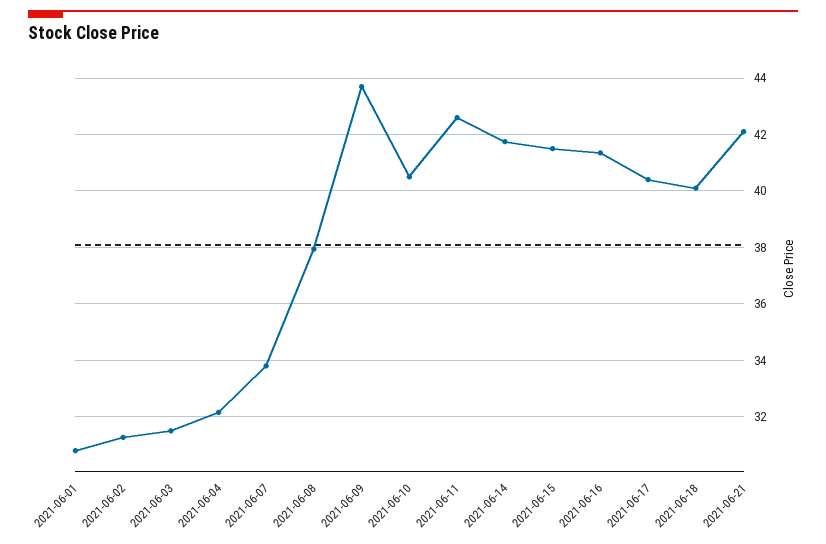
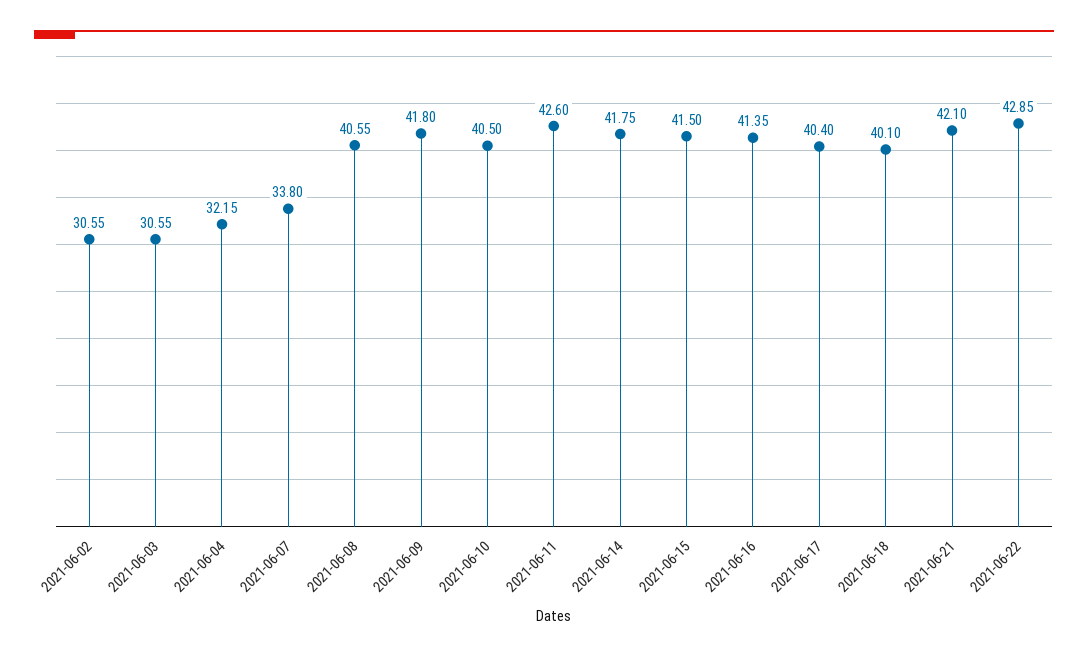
2021-06-01: 30.75 -> none
2021-06-02: 31.25 -> 30.55
2021-06-03: 31.5 -> 30.55
2021-06-08: 38 -> 40.55
2021-06-09: 43.75 -> 41.8
2021-06-22: none -> 42.85

